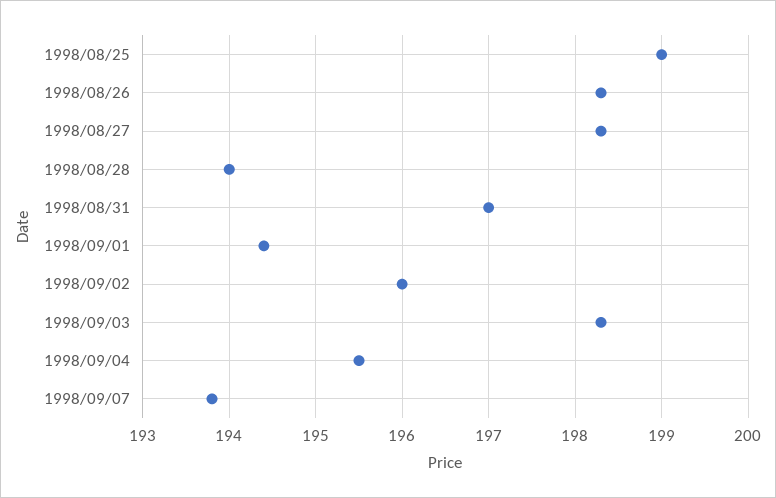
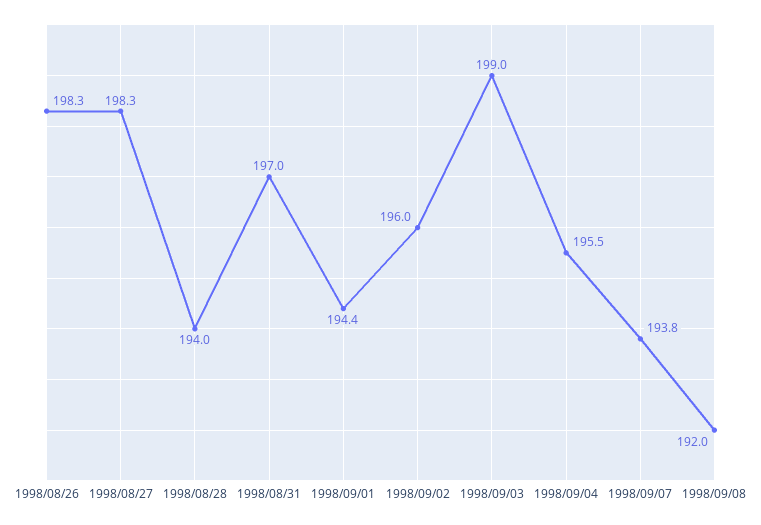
1998/08/25: 199 -> none
1998/09/03: 198.3 -> 199
1998/09/08: none -> 192

